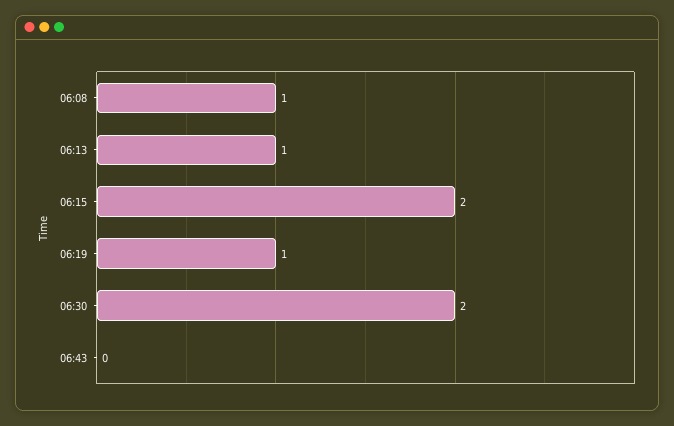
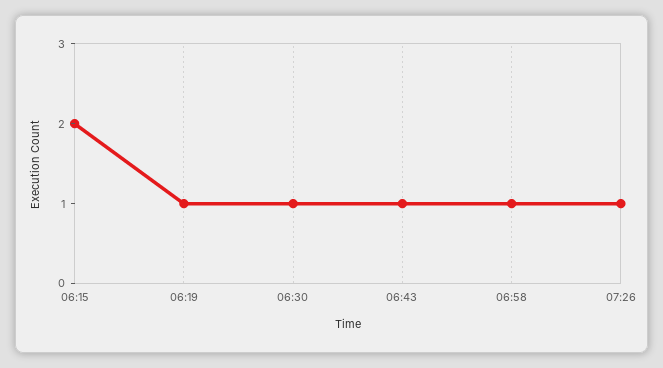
06:08: 1 -> none
06:13: 1 -> none
06:30: 2 -> 1
06:43: 0 -> 1
06:58: none -> 1
07:26: none -> 1

